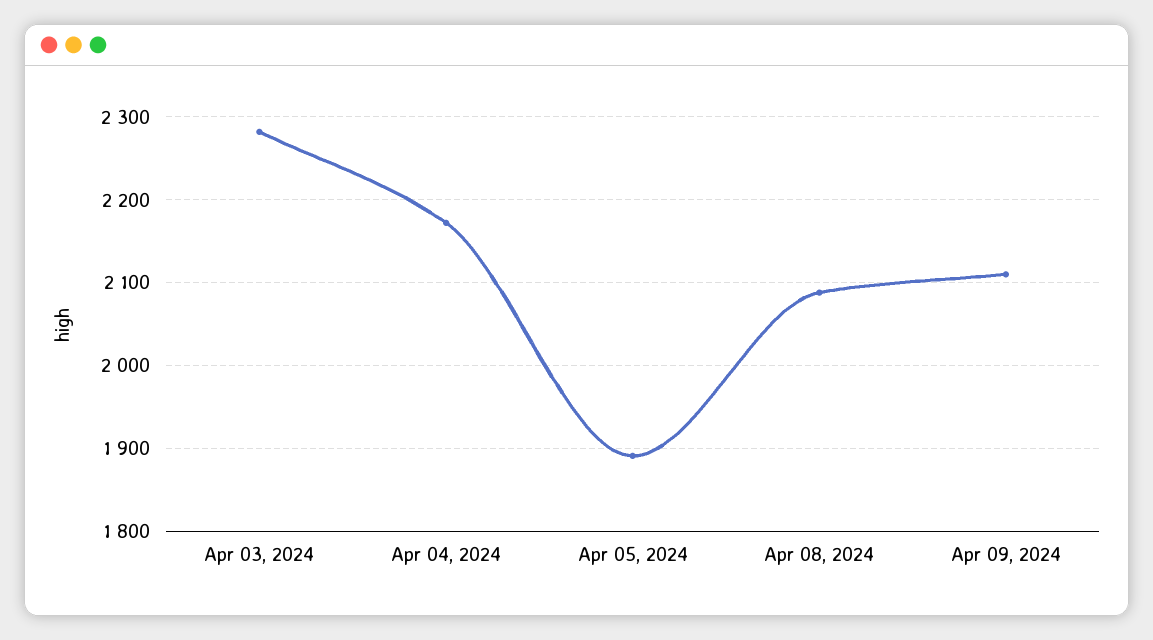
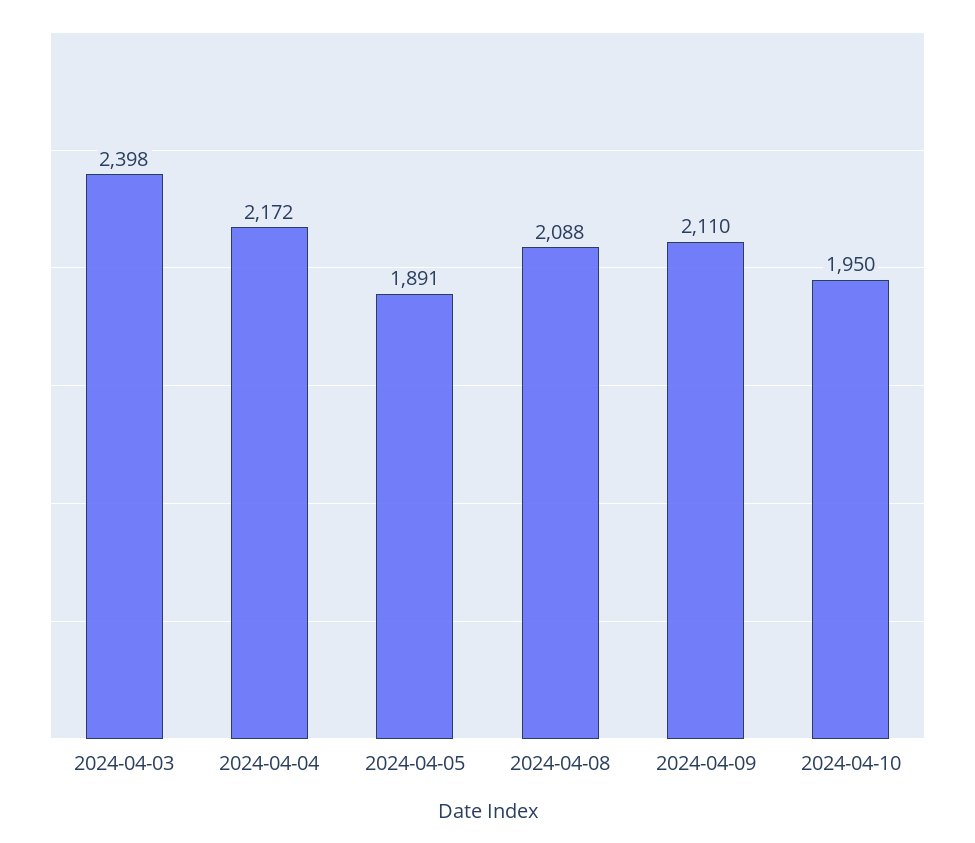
Apr 03, 2024: 2280 -> 2398
2024-04-10: none -> 1950

